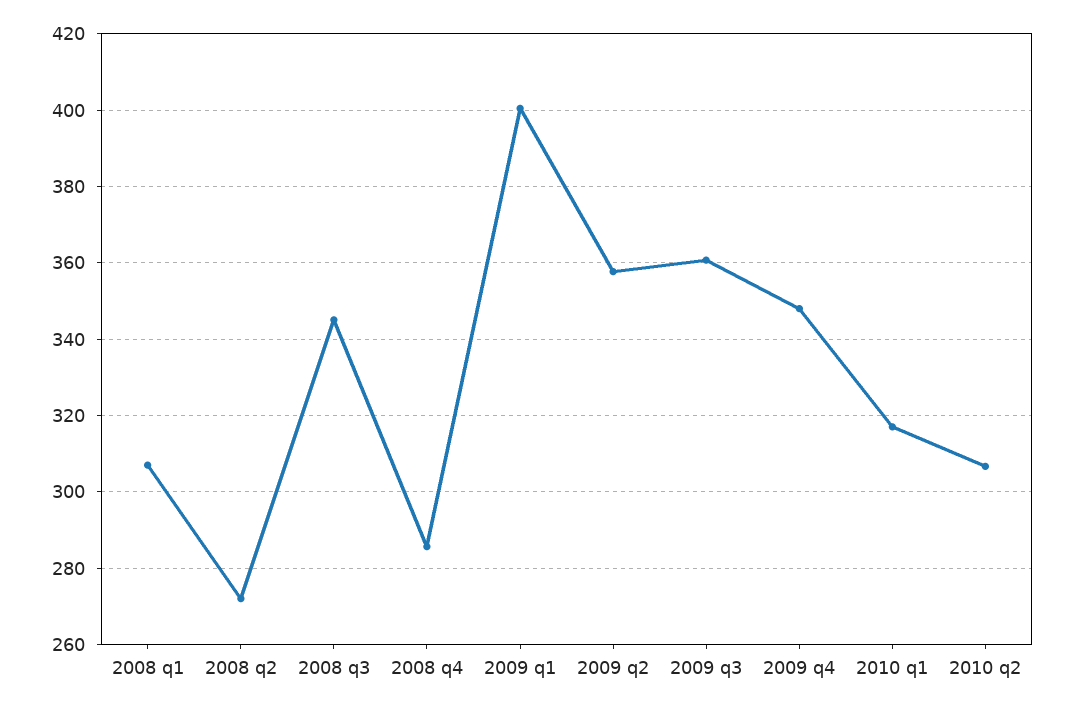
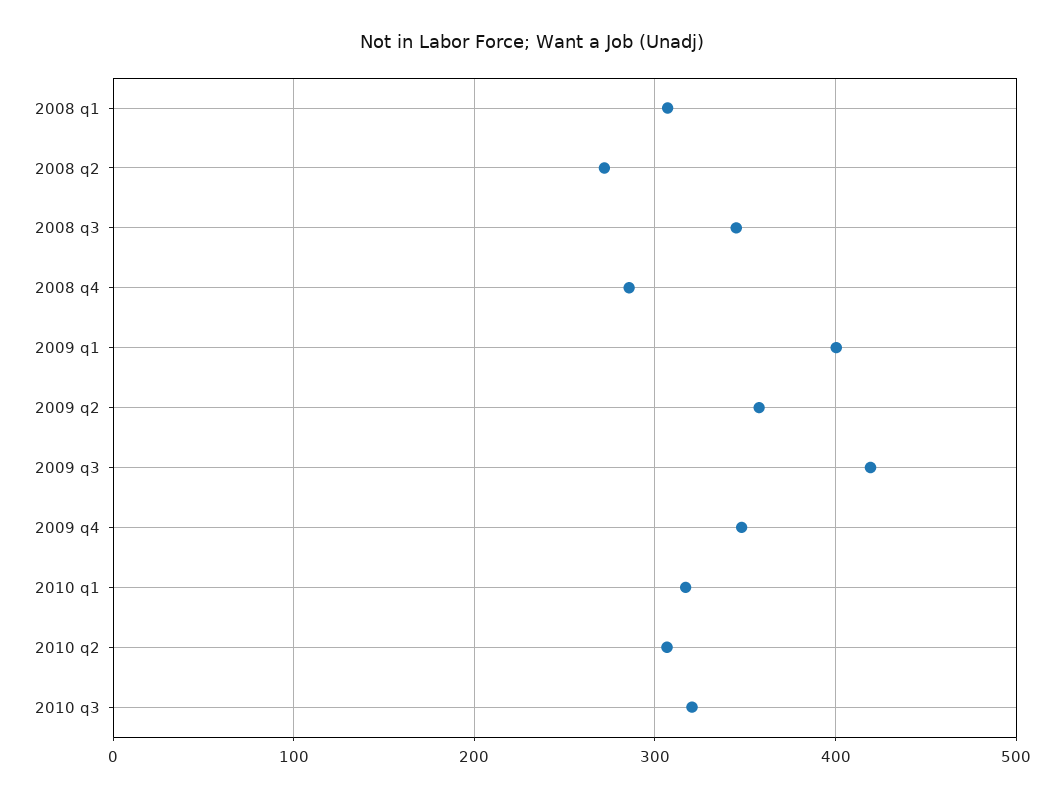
2009 q3: 360 -> 420
2010 q3: none -> 320

